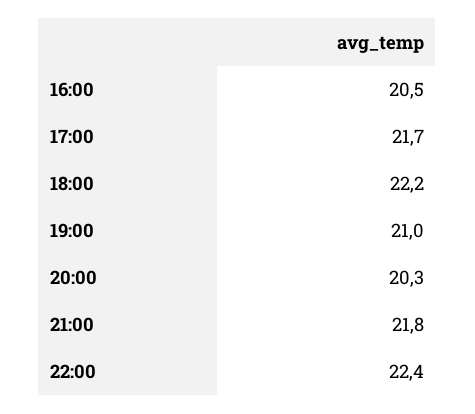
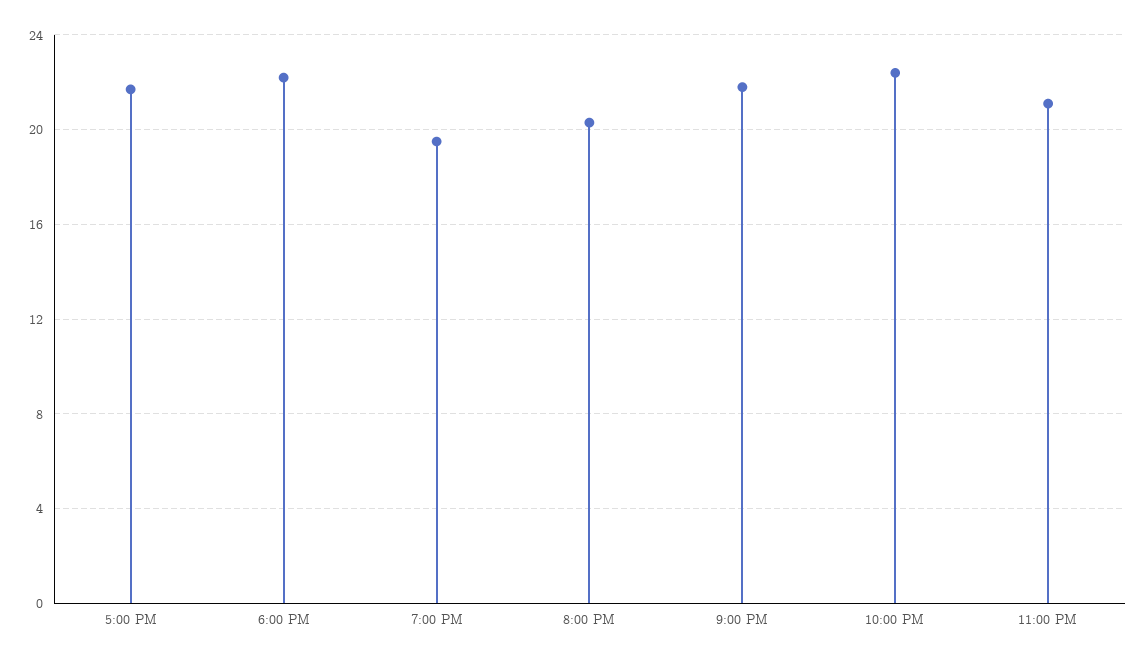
16:00: 20.5 -> none
19:00: 21 -> 19.5
11:00 PM: none -> 21

